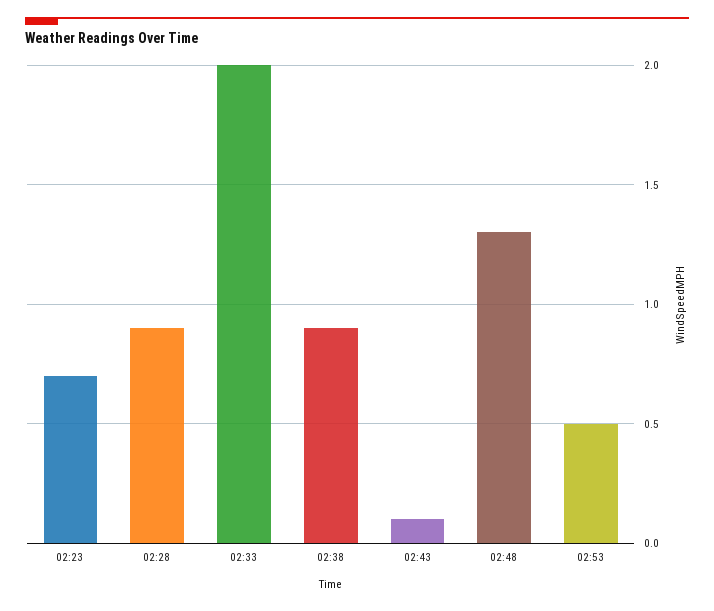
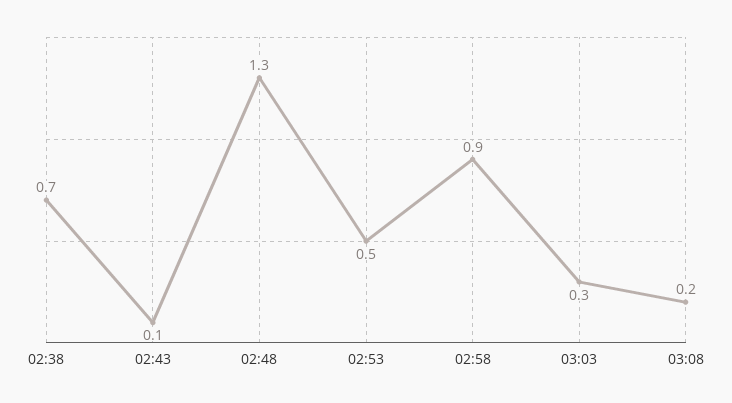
02:23: 0.7 -> none
02:28: 0.9 -> none
02:33: 2 -> none
02:38: 0.9 -> 0.7
02:58: none -> 0.9
03:03: none -> 0.3
03:08: none -> 0.2

